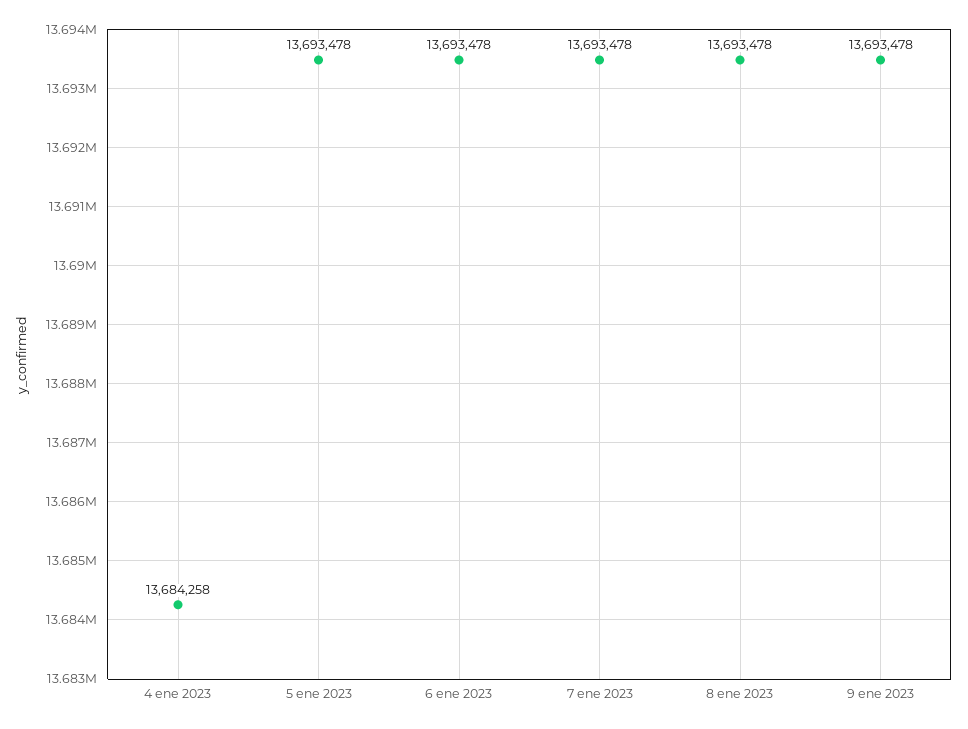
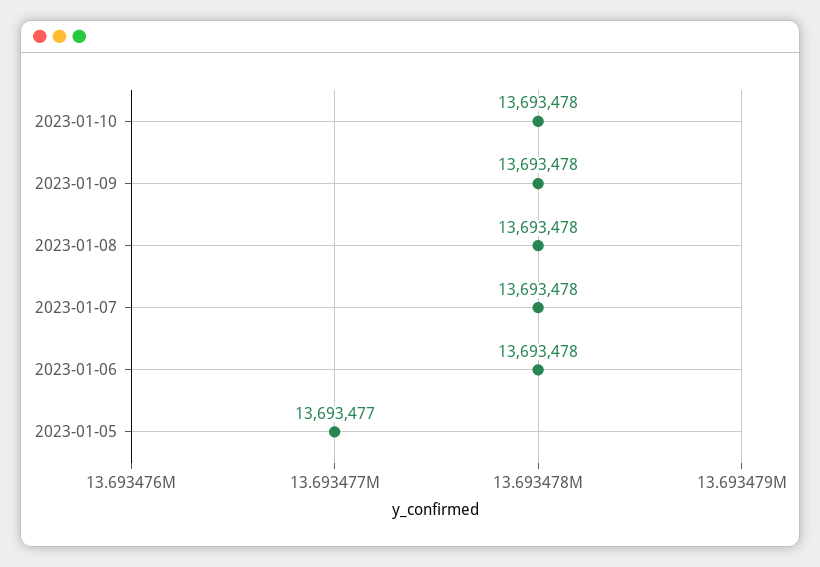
4 ene 2023: 13684258 -> none
5 ene 2023: 13693478 -> 13693477
2023-01-10: none -> 13693478

